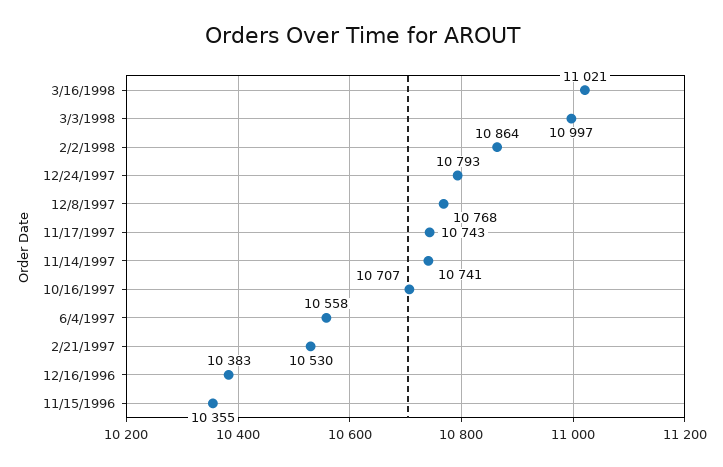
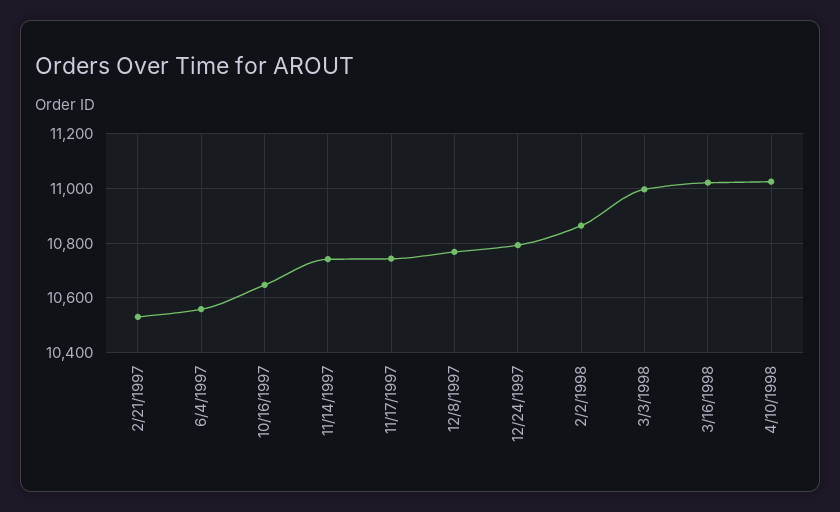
10/16/1997: 10707 -> 10650
12/16/1996: 10383 -> none
11/15/1996: 10355 -> none
4/10/1998: none -> 11025

